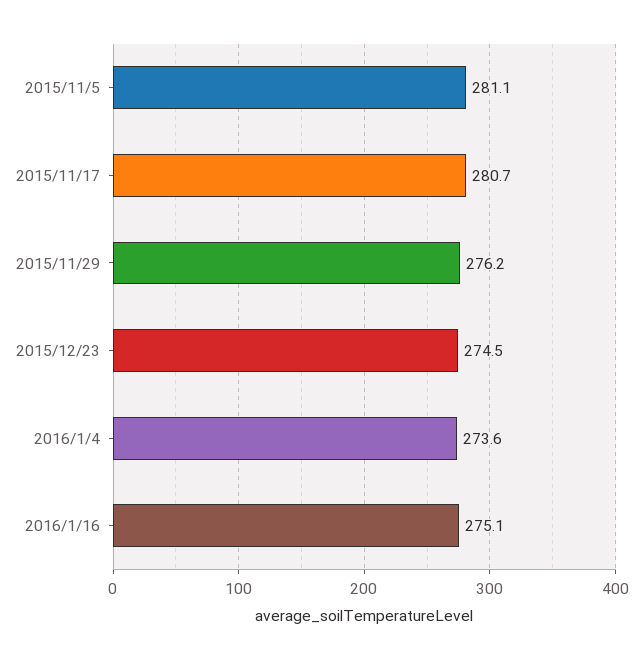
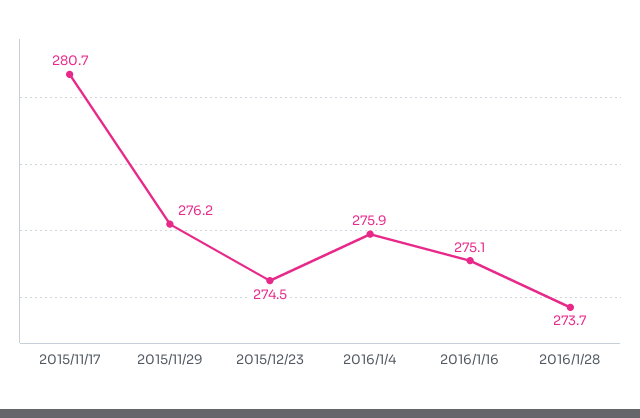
2015/11/5: 281.1 -> none
2016/1/4: 273.6 -> 275.9
2016/1/28: none -> 273.7

